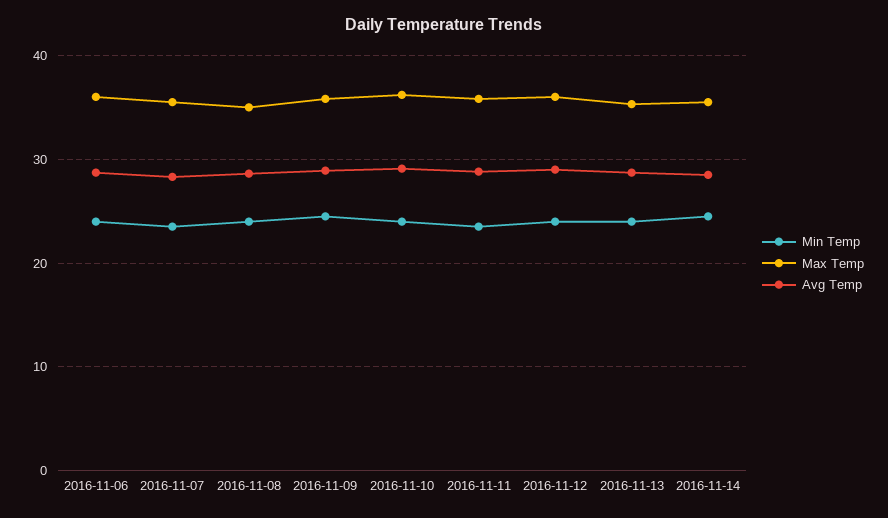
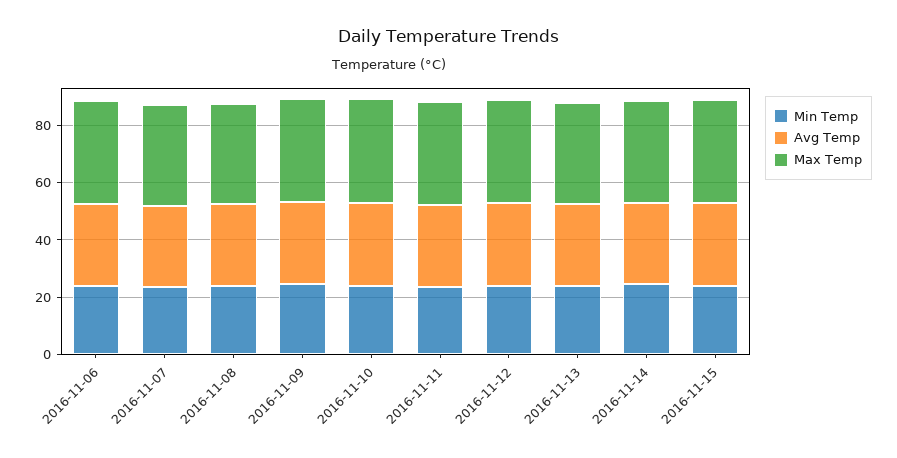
Min Temp, 2016-11-15: none -> 25
Avg Temp, 2016-11-15: none -> 30
Max Temp, 2016-11-15: none -> 35

